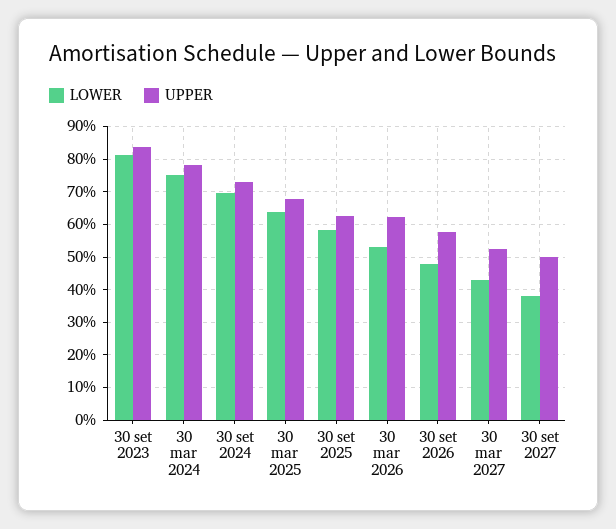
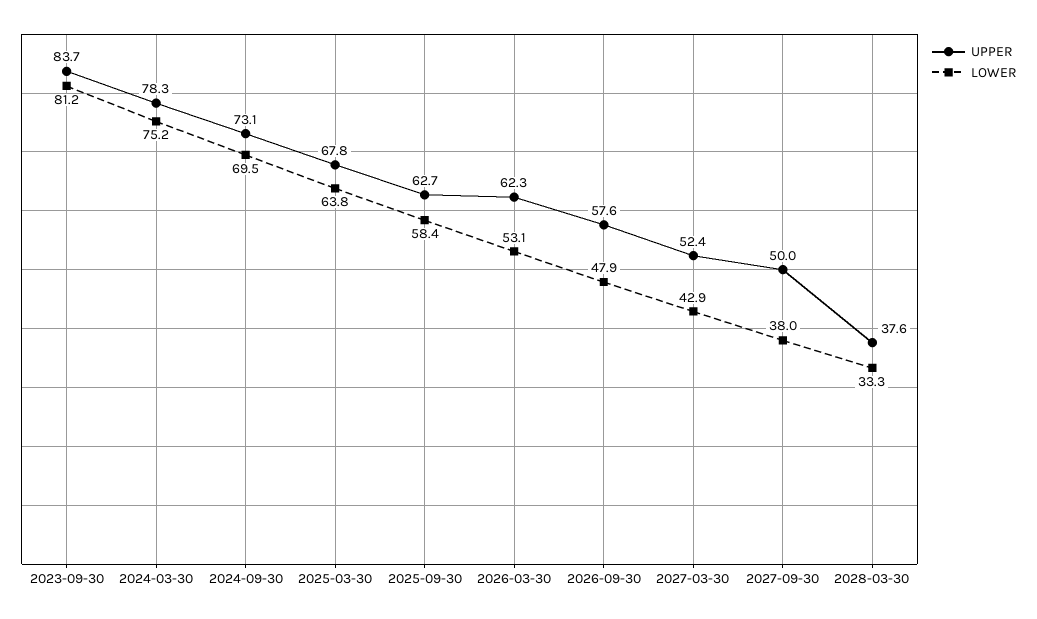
UPPER, 2028-03-30: none -> 37.6
LOWER, 2028-03-30: none -> 33.3

